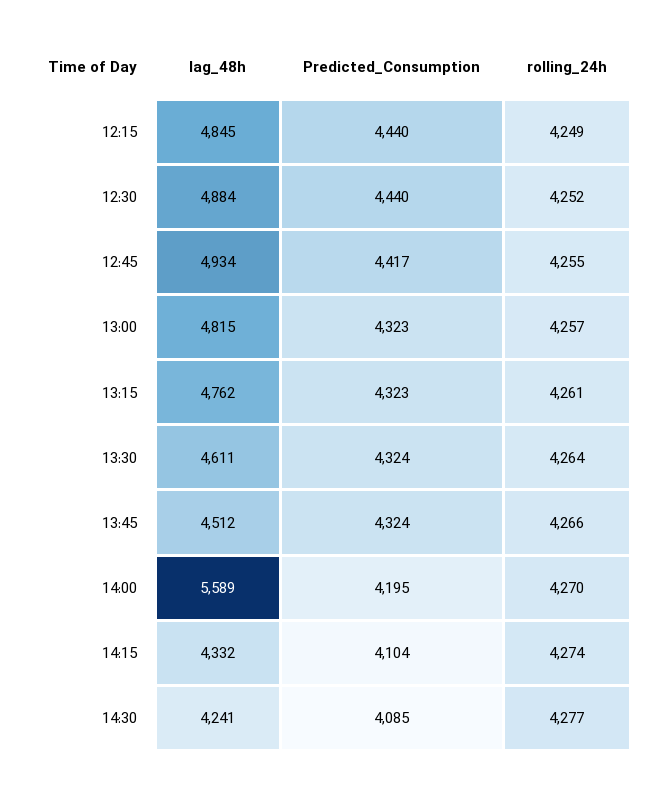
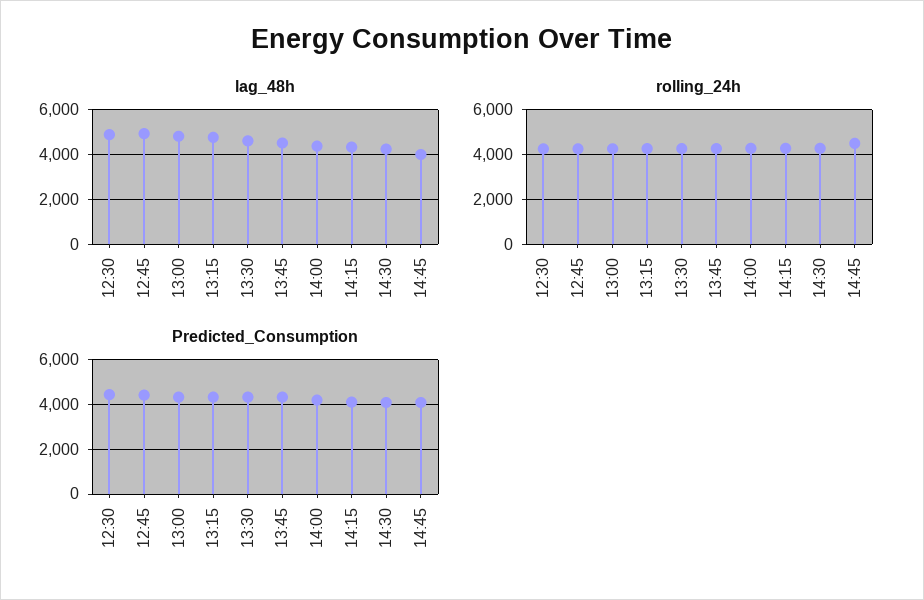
lag_48h, 12:15: 4845 -> none
Predicted_Consumption, 12:15: 4440 -> none
rolling_24h, 12:15: 4249 -> none
lag_48h, 14:00: 5589 -> 4500
lag_48h, 14:45: none -> 4000
rolling_24h, 14:45: none -> 4500
Predicted_Consumption, 14:45: none -> 4000

